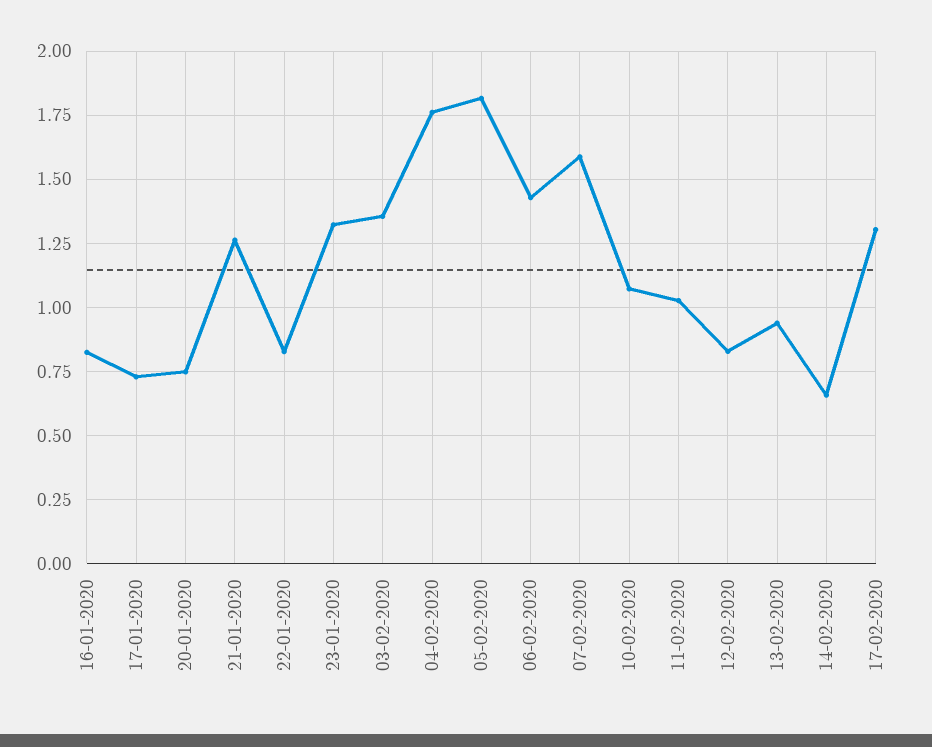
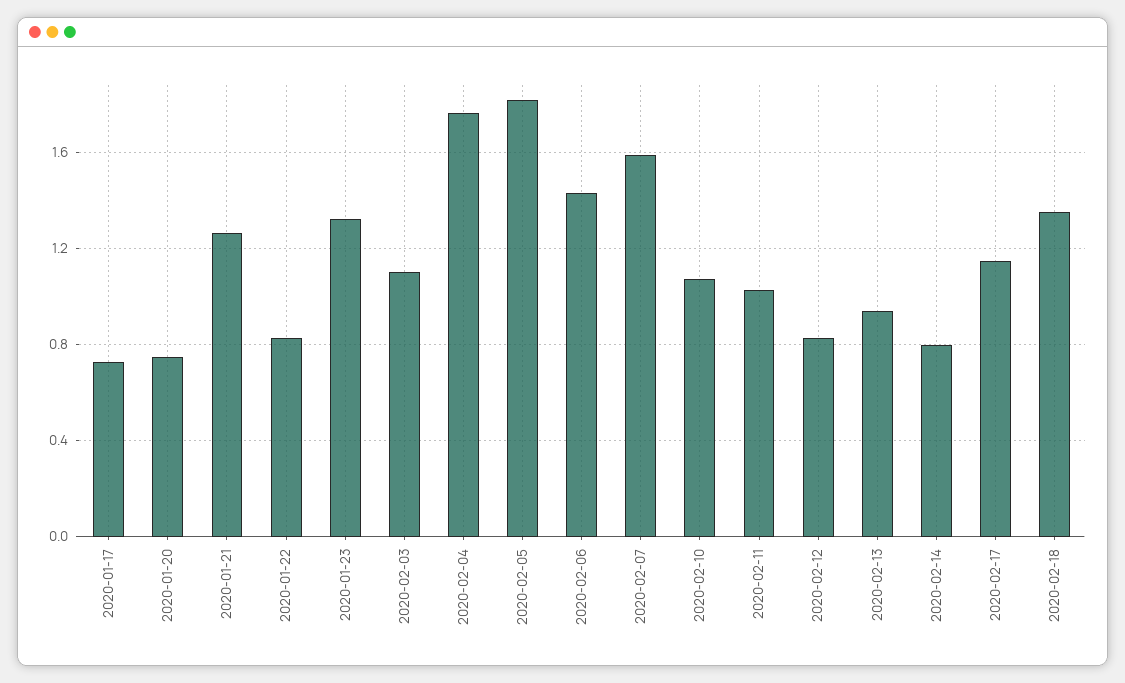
16-01-2020: 0.825 -> none
03-02-2020: 1.35 -> 1.1
14-02-2020: 0.65 -> 0.8
17-02-2020: 1.3 -> 1.15
2020-02-18: none -> 1.35

